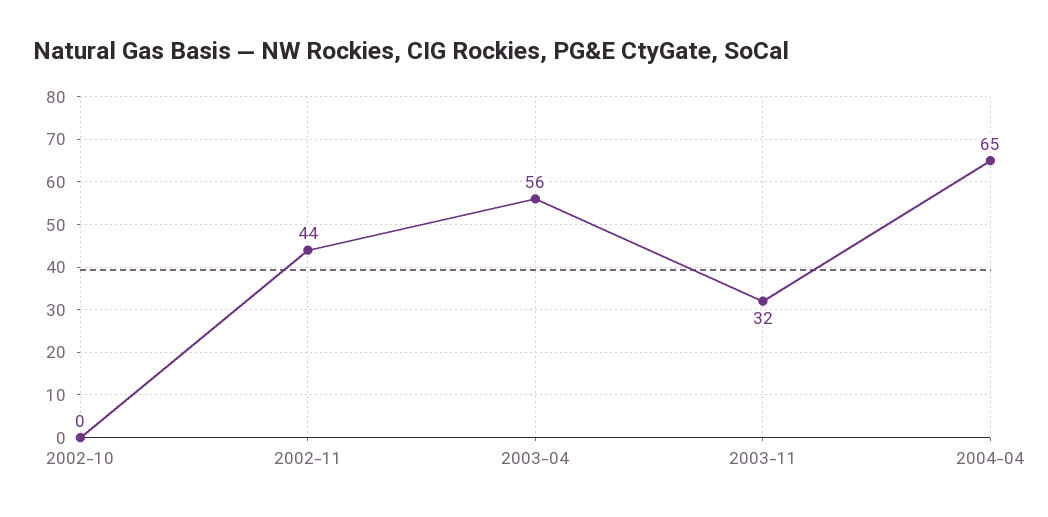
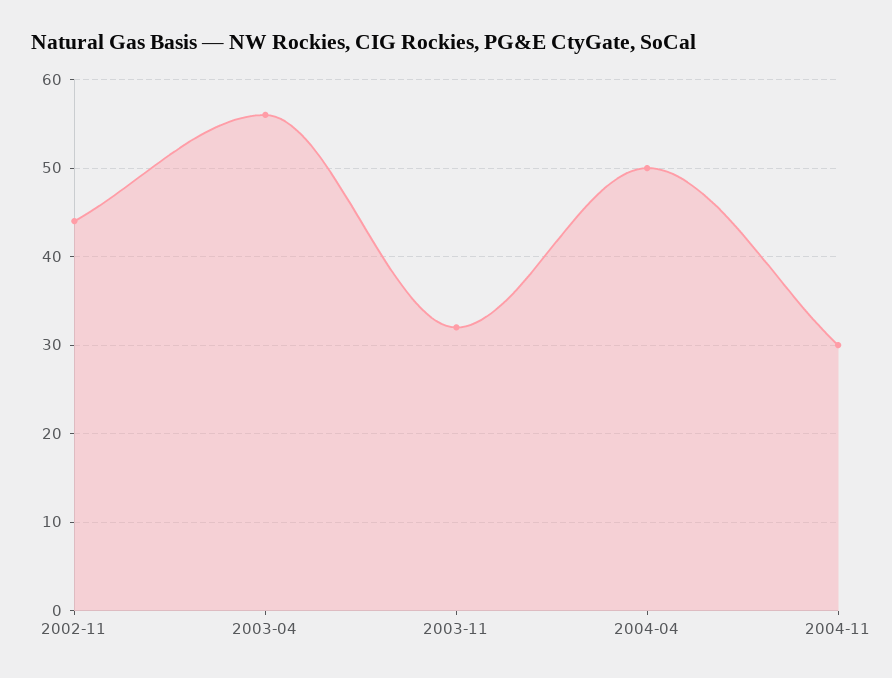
2002-10: 0 -> none
2004-04: 65 -> 50
2004-11: none -> 30

